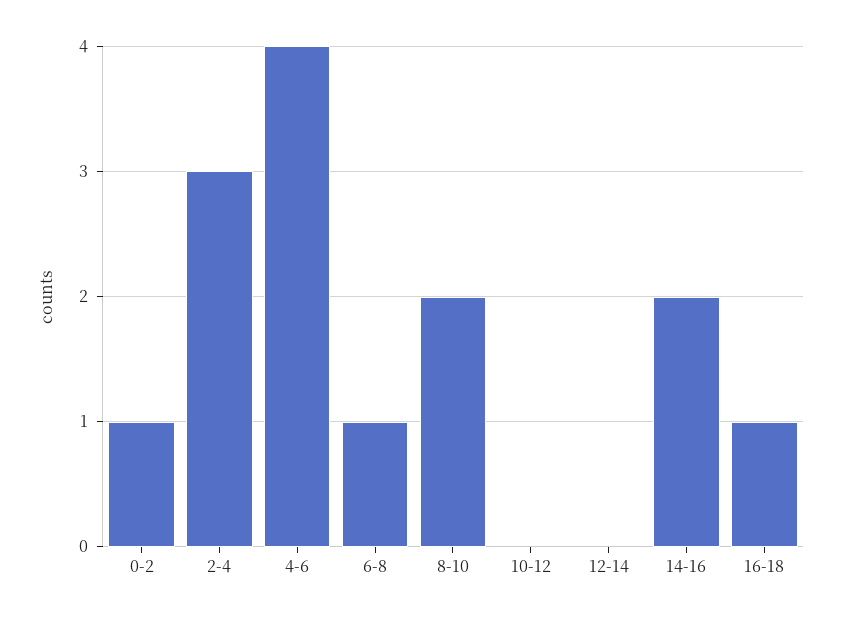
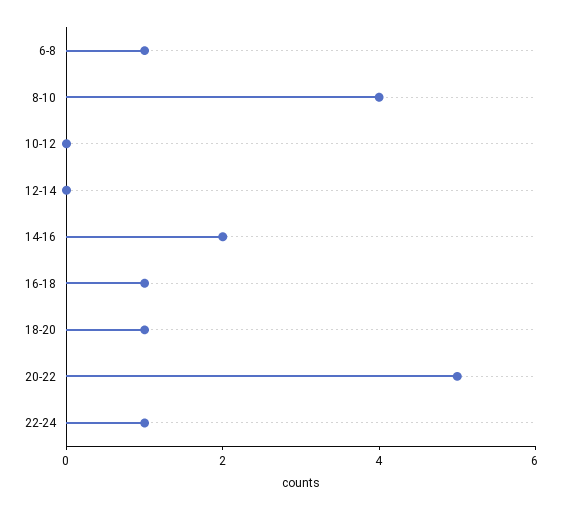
0-2: 1 -> none
2-4: 3 -> none
4-6: 4 -> none
8-10: 2 -> 4
18-20: none -> 1
20-22: none -> 5
22-24: none -> 1

